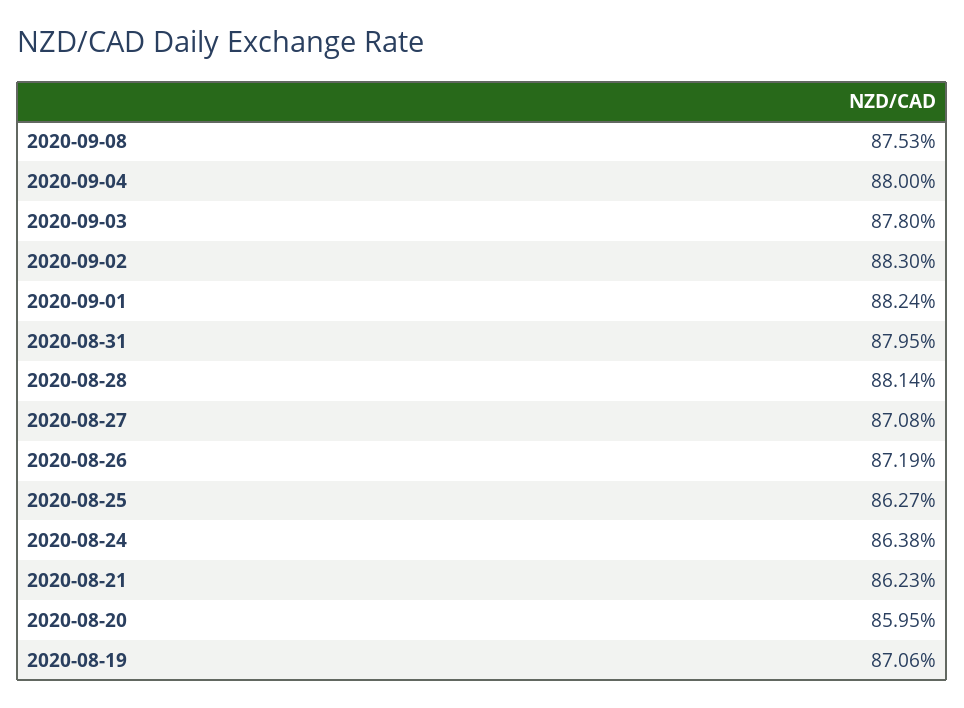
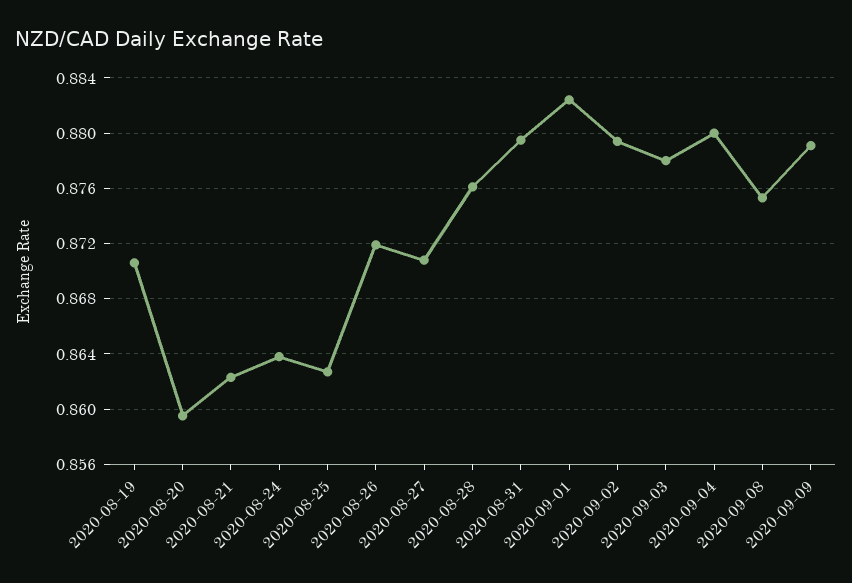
2020-09-02: 0.883 -> 0.8795
2020-08-28: 0.8814 -> 0.876
2020-09-09: none -> 0.879

